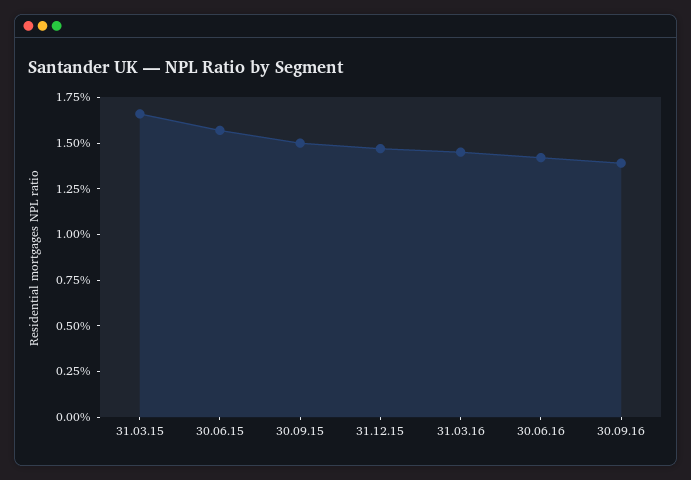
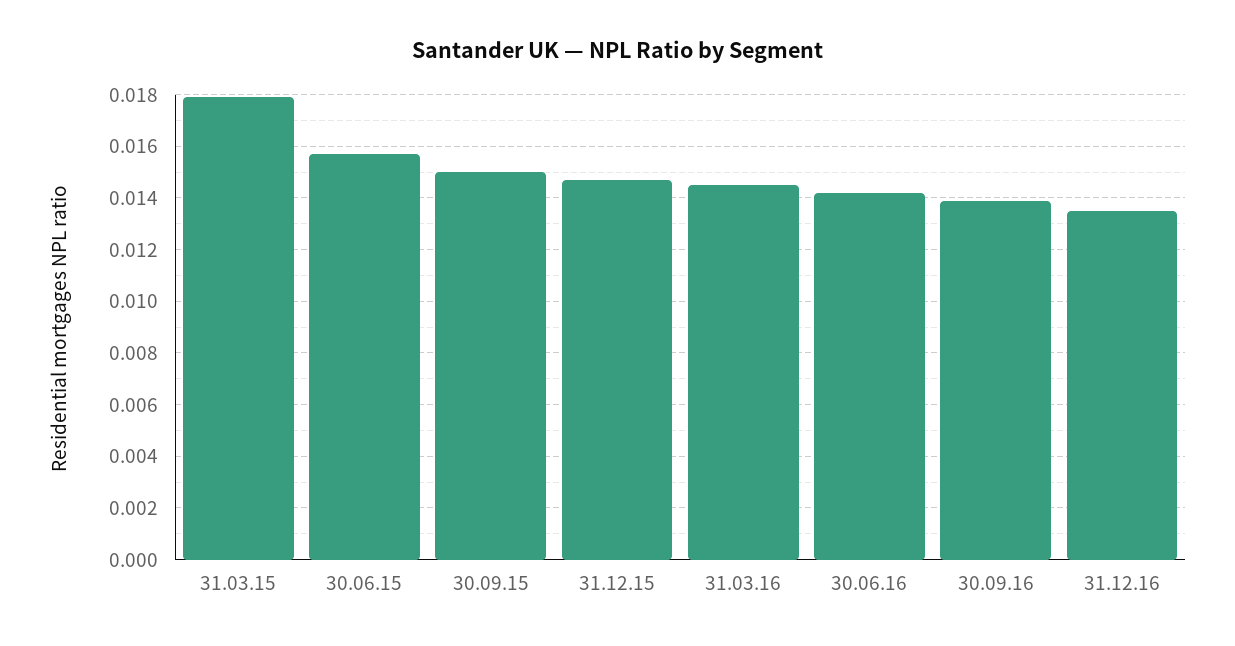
31.03.15: 0.0165 -> 0.018
31.12.16: none -> 0.0135

